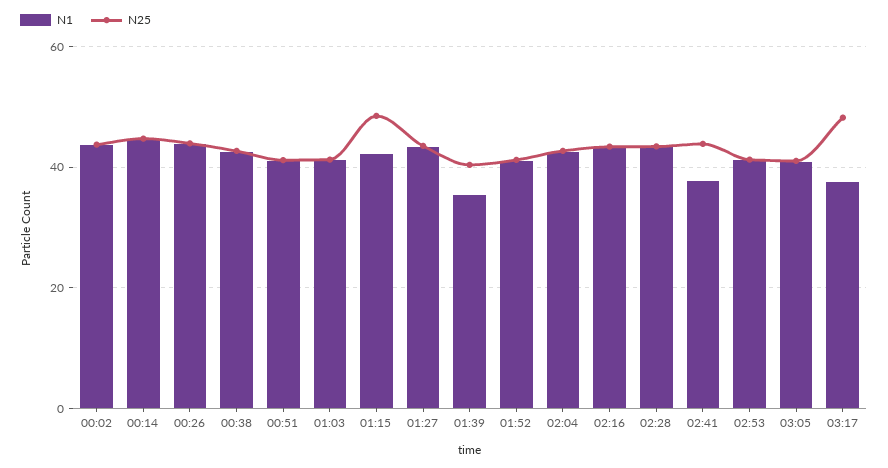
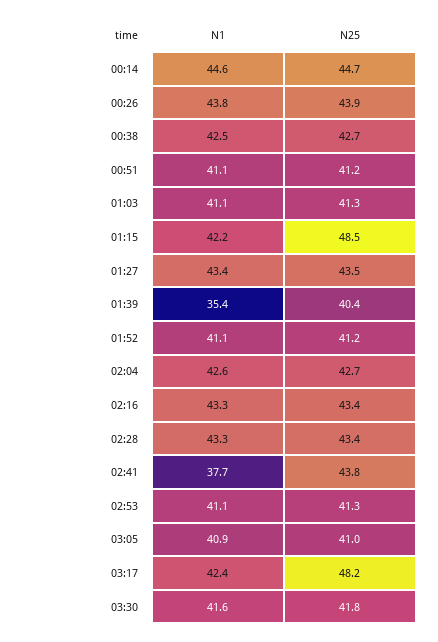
N1, 00:02: 44 -> none
N25, 00:02: 44 -> none
N1, 03:17: 38 -> 42.4
N1, 03:30: none -> 41.6
N25, 03:30: none -> 41.8

